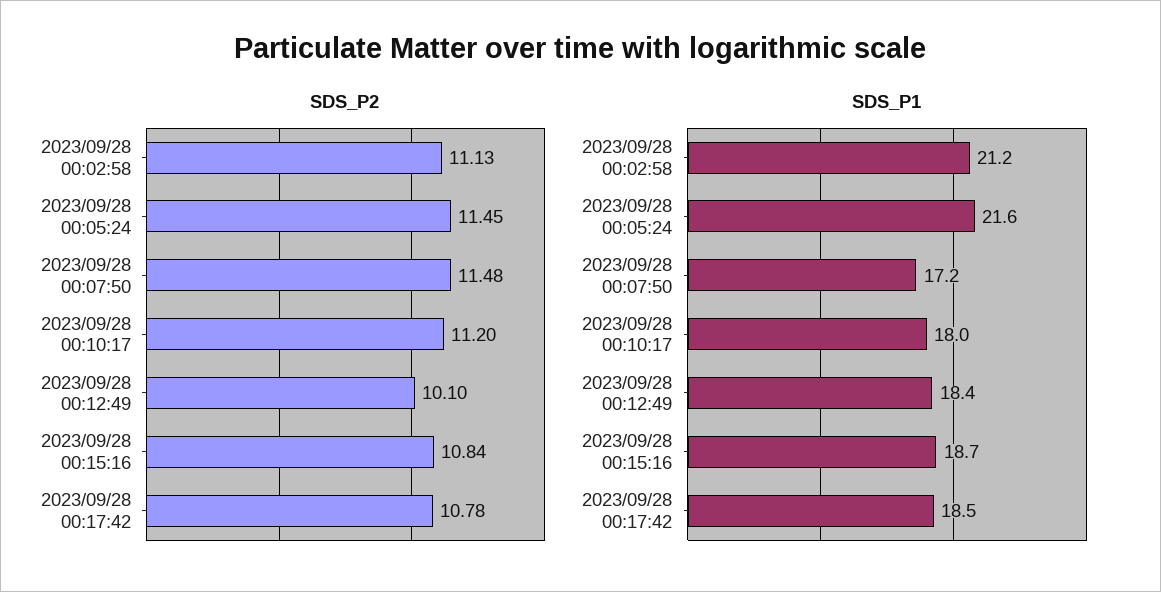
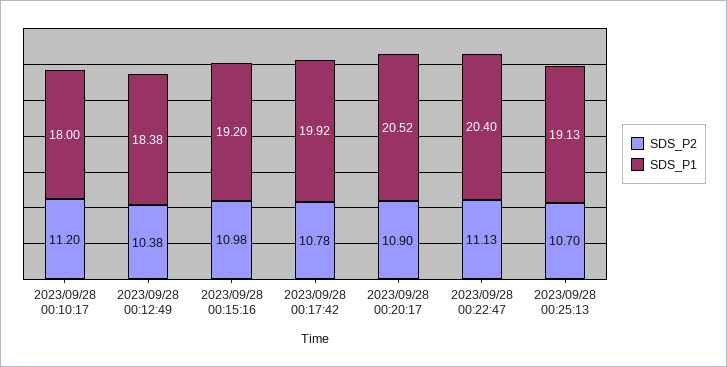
SDS_P2, 2023/09/28 00:02:58: 11.13 -> none
SDS_P2, 2023/09/28 00:05:24: 11.45 -> none
SDS_P2, 2023/09/28 00:07:50: 11.48 -> none
SDS_P2, 2023/09/28 00:12:49: 10.1 -> 10.38
SDS_P2, 2023/09/28 00:15:16: 10.84 -> 10.98
SDS_P1, 2023/09/28 00:02:58: 21.2 -> none
SDS_P1, 2023/09/28 00:05:24: 21.6 -> none
SDS_P1, 2023/09/28 00:07:50: 17.2 -> none
SDS_P1, 2023/09/28 00:15:16: 18.7 -> 19.2
SDS_P1, 2023/09/28 00:17:42: 18.5 -> 19.92
SDS_P2, 2023/09/28 00:20:17: none -> 10.9
SDS_P1, 2023/09/28 00:20:17: none -> 20.52
SDS_P2, 2023/09/28 00:22:47: none -> 11.13
SDS_P1, 2023/09/28 00:22:47: none -> 20.4
SDS_P2, 2023/09/28 00:25:13: none -> 10.7
SDS_P1, 2023/09/28 00:25:13: none -> 19.13

